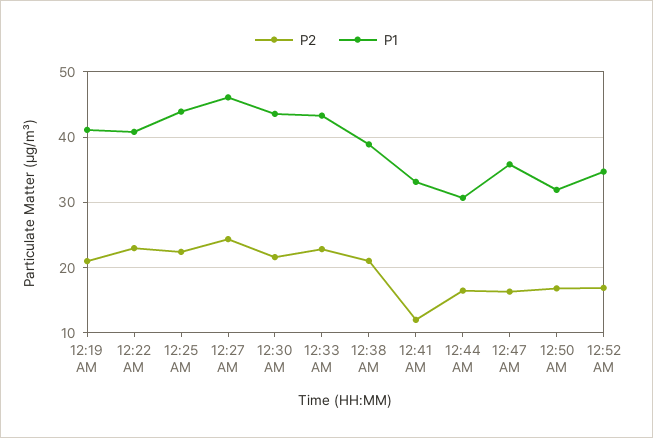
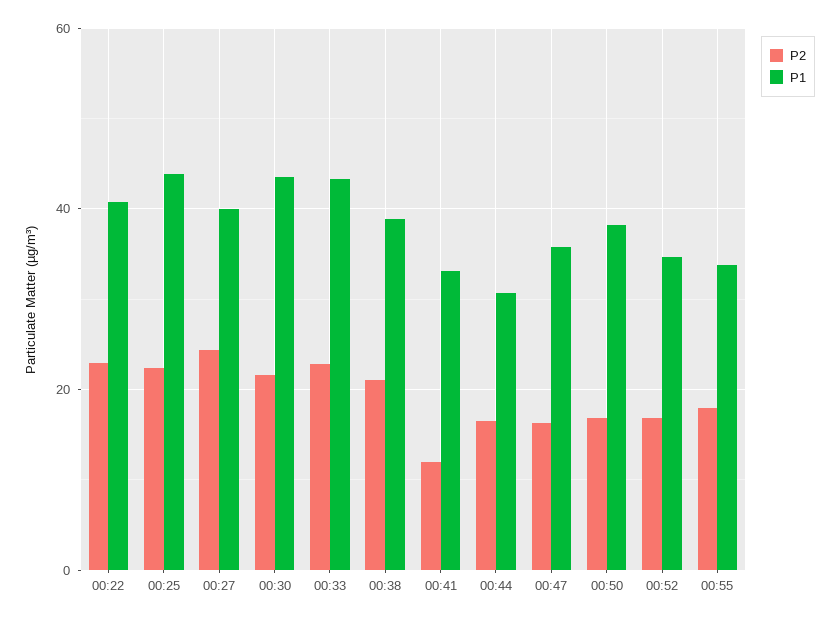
P2, 12:19 AM: 21 -> none
P1, 12:19 AM: 41 -> none
P1, 12:27 AM: 46 -> 40
P1, 12:50 AM: 32 -> 38
P2, 00:55: none -> 18
P1, 00:55: none -> 34

